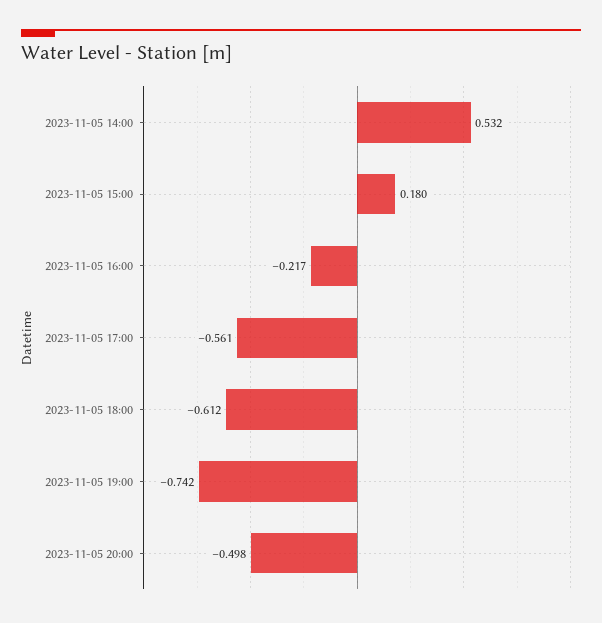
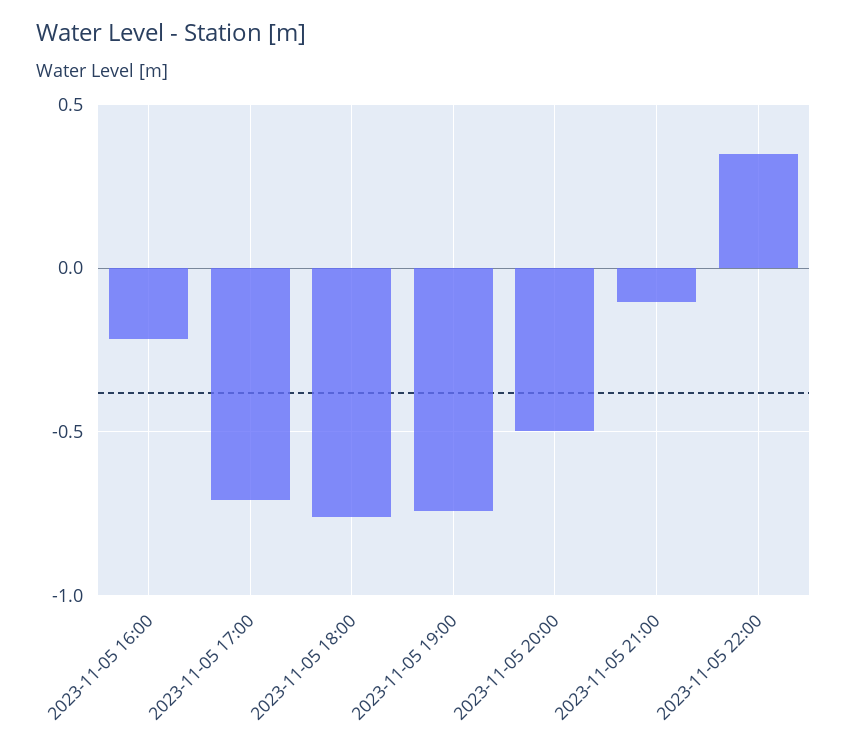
2023-11-05 14:00: 0.532 -> none
2023-11-05 15:00: 0.18 -> none
2023-11-05 17:00: -0.561 -> -0.7
2023-11-05 18:00: -0.612 -> -0.75
2023-11-05 21:00: none -> -0.1
2023-11-05 22:00: none -> 0.35

